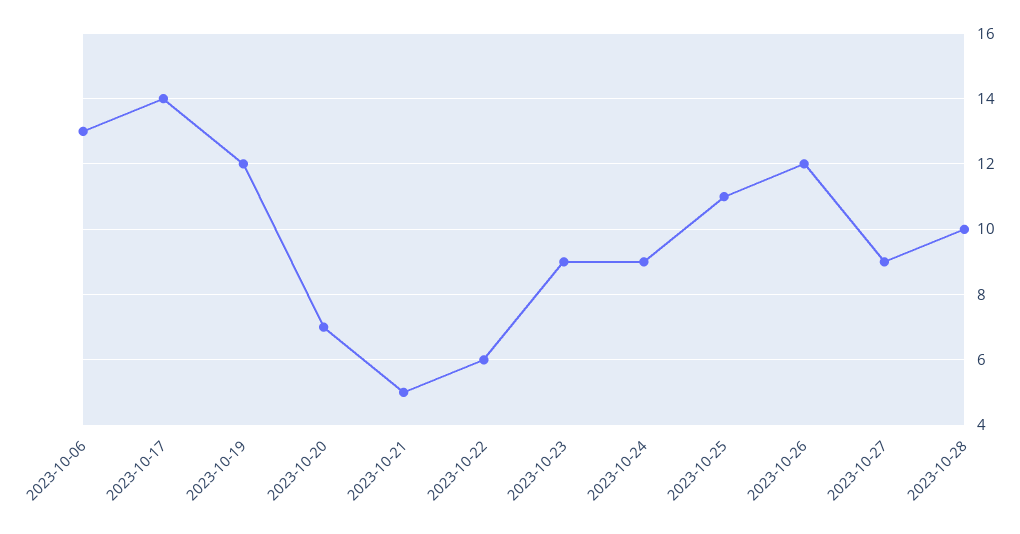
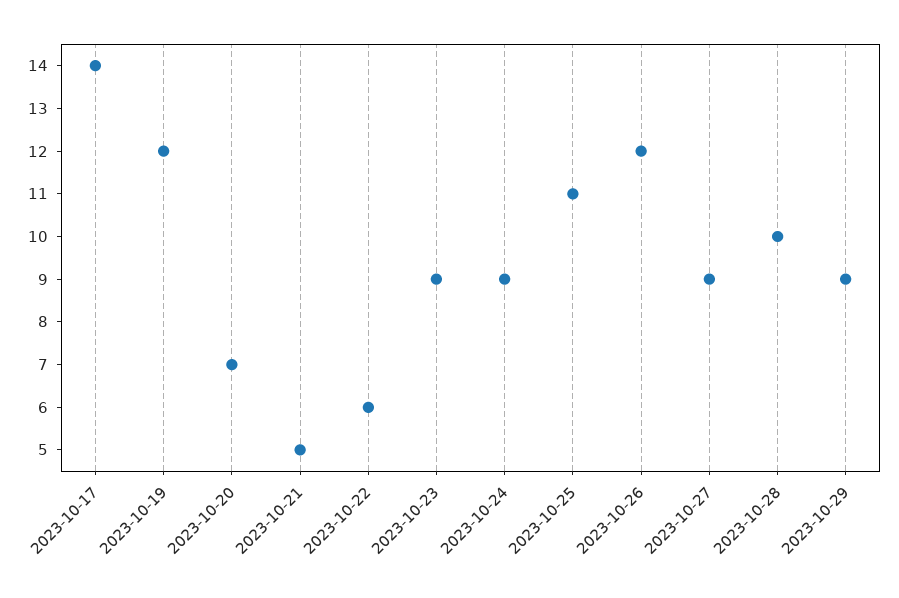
2023-10-06: 13 -> none
2023-10-29: none -> 9

